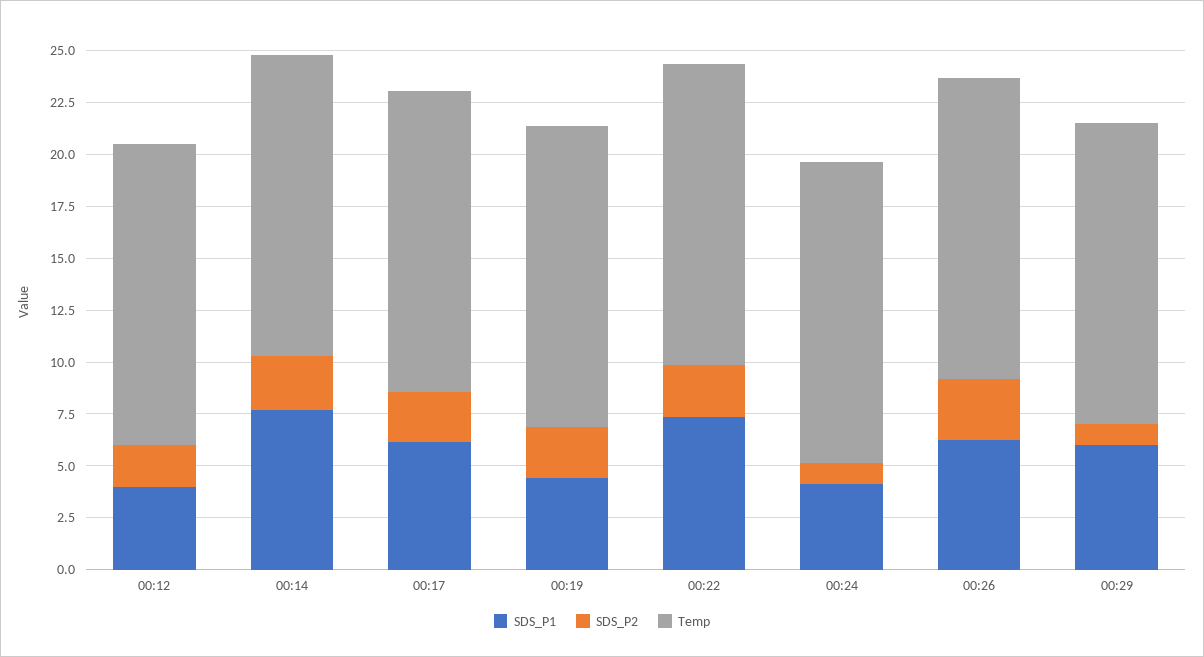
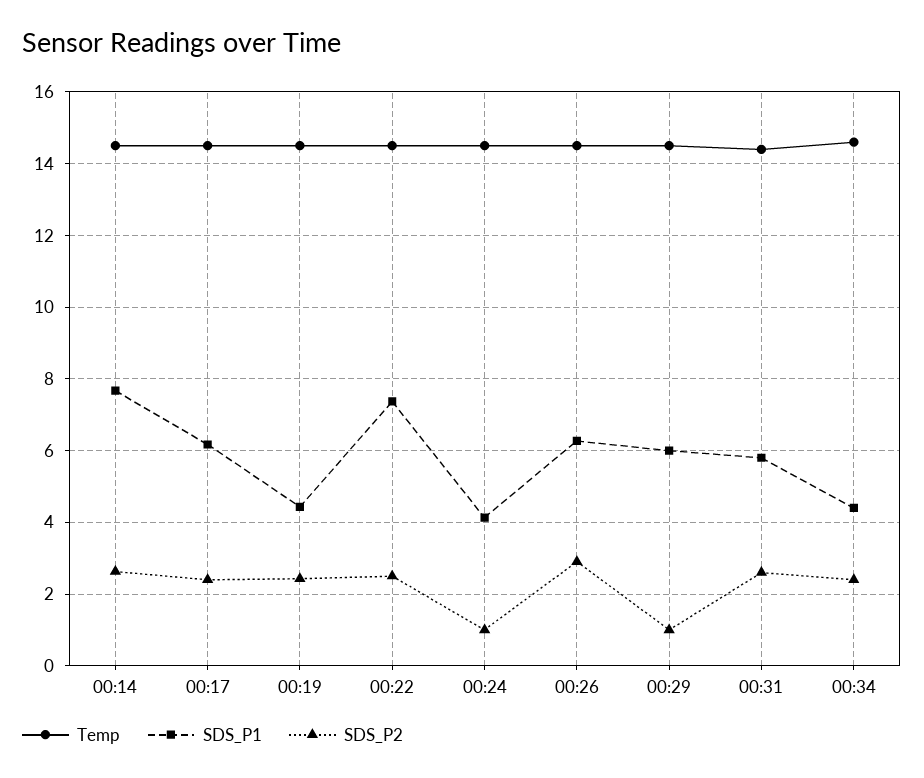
SDS_P1, 00:12: 4 -> none
SDS_P2, 00:12: 2 -> none
Temp, 00:12: 14.5 -> none
Temp, 00:31: none -> 14.4
SDS_P1, 00:31: none -> 5.8
SDS_P2, 00:31: none -> 2.6
Temp, 00:34: none -> 14.6
SDS_P1, 00:34: none -> 4.4
SDS_P2, 00:34: none -> 2.4

